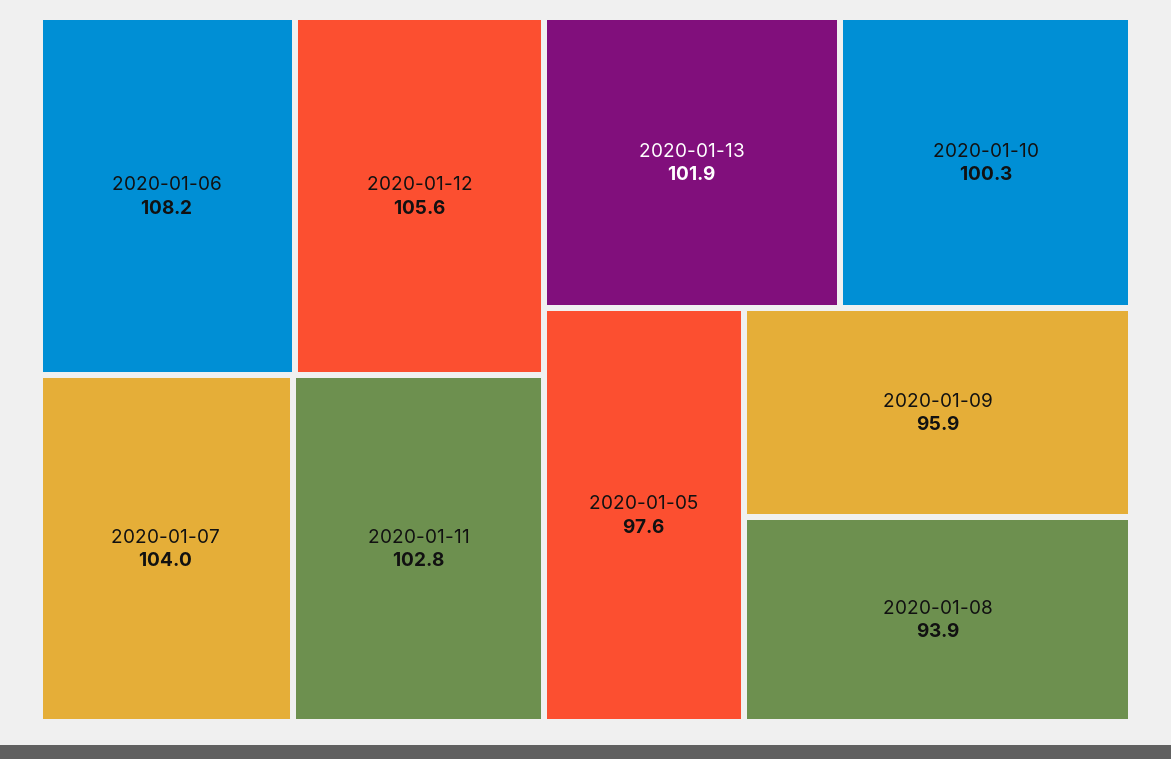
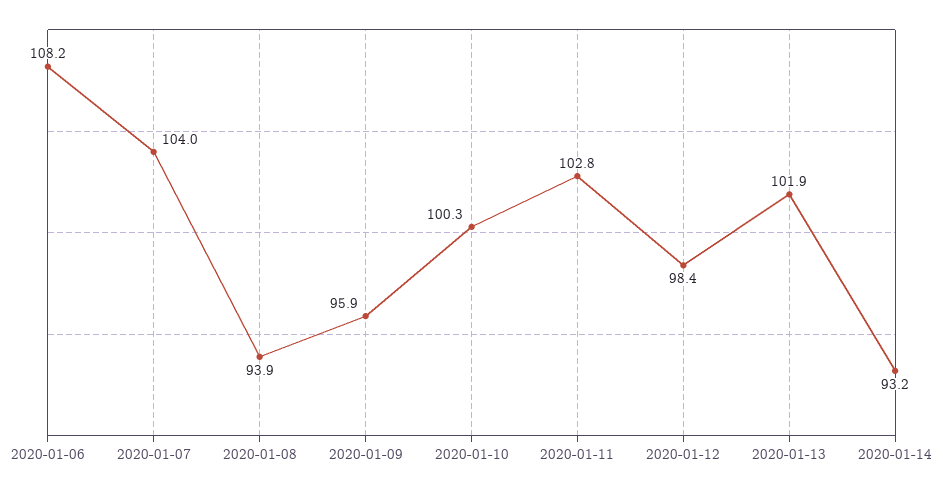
2020-01-12: 105.6 -> 98.4
2020-01-05: 97.6 -> none
2020-01-14: none -> 93.2

